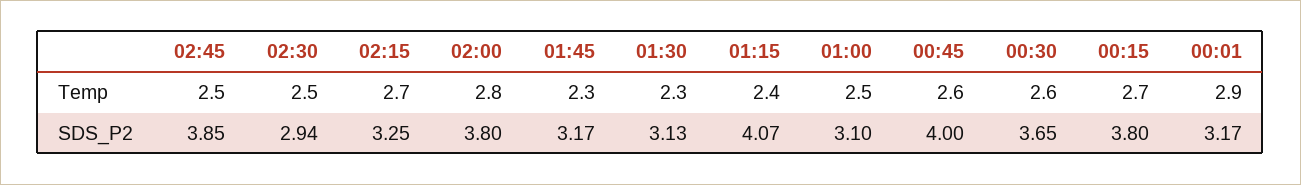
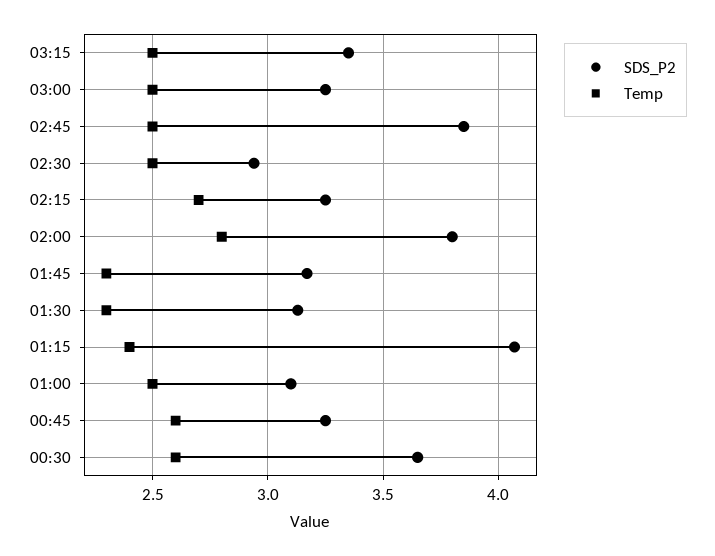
Temp, 00:15: 2.7 -> none
Temp, 00:01: 2.9 -> none
SDS_P2, 00:45: 4 -> 3.25
SDS_P2, 00:15: 3.8 -> none
SDS_P2, 00:01: 3.17 -> none
SDS_P2, 03:15: none -> 3.35
Temp, 03:15: none -> 2.5
SDS_P2, 03:00: none -> 3.25
Temp, 03:00: none -> 2.5

